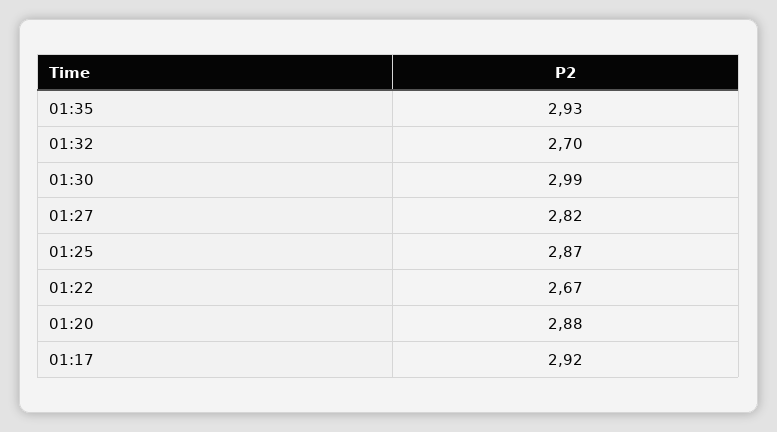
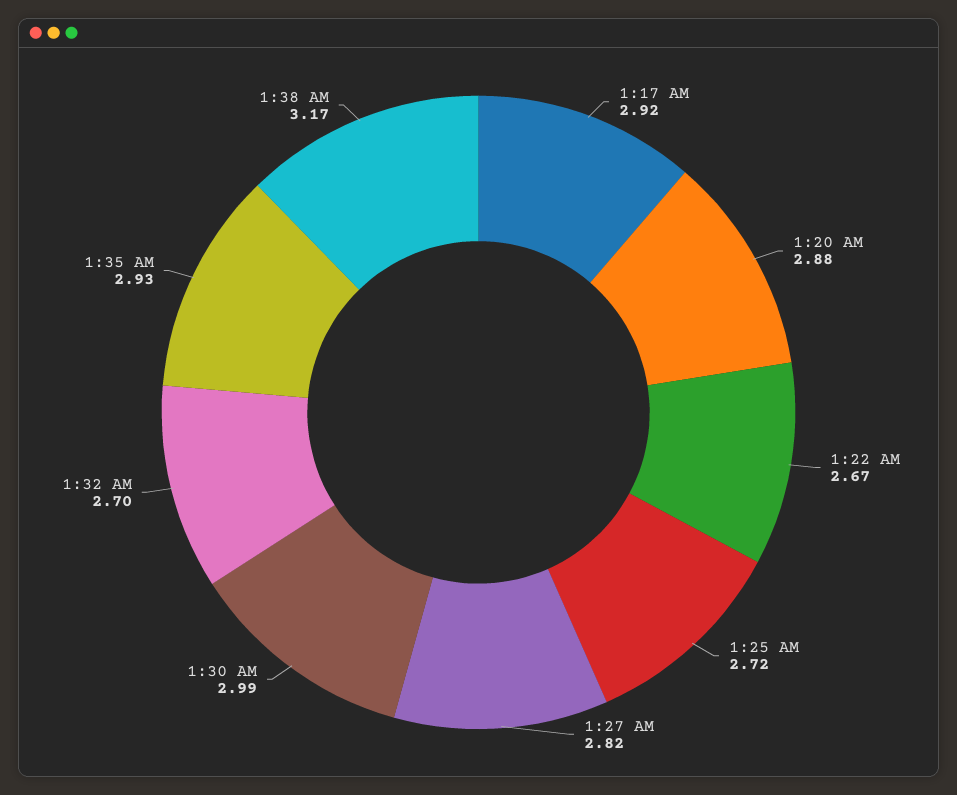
01:25: 2.87 -> 2.72
1:38 AM: none -> 3.17

